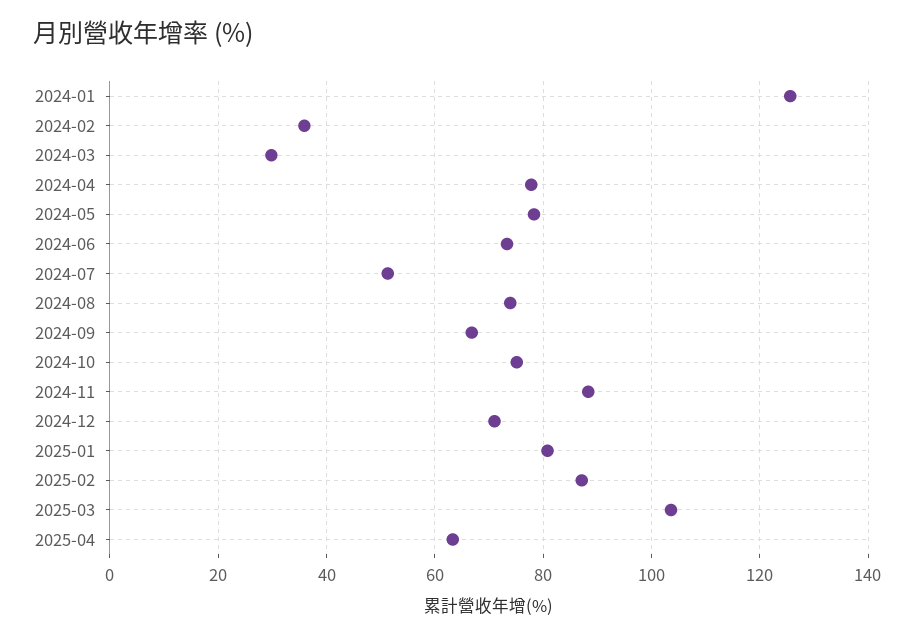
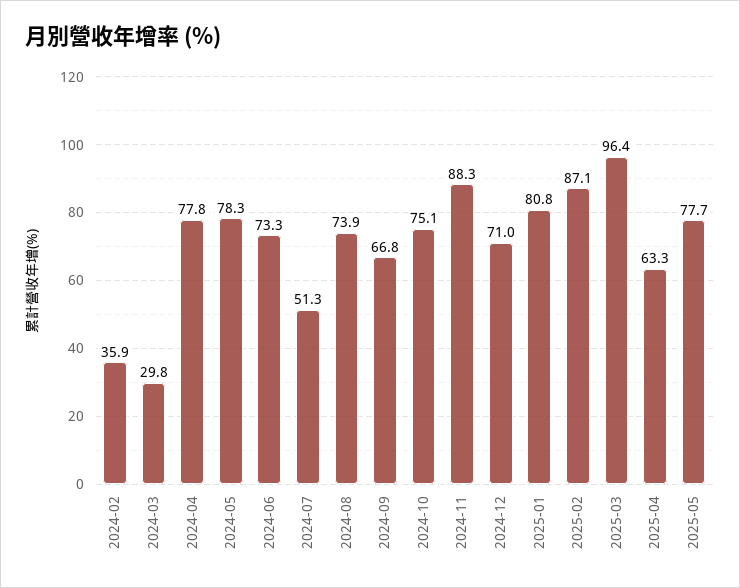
2024-01: 126 -> none
2025-03: 104 -> 96.4
2025-05: none -> 77.7

